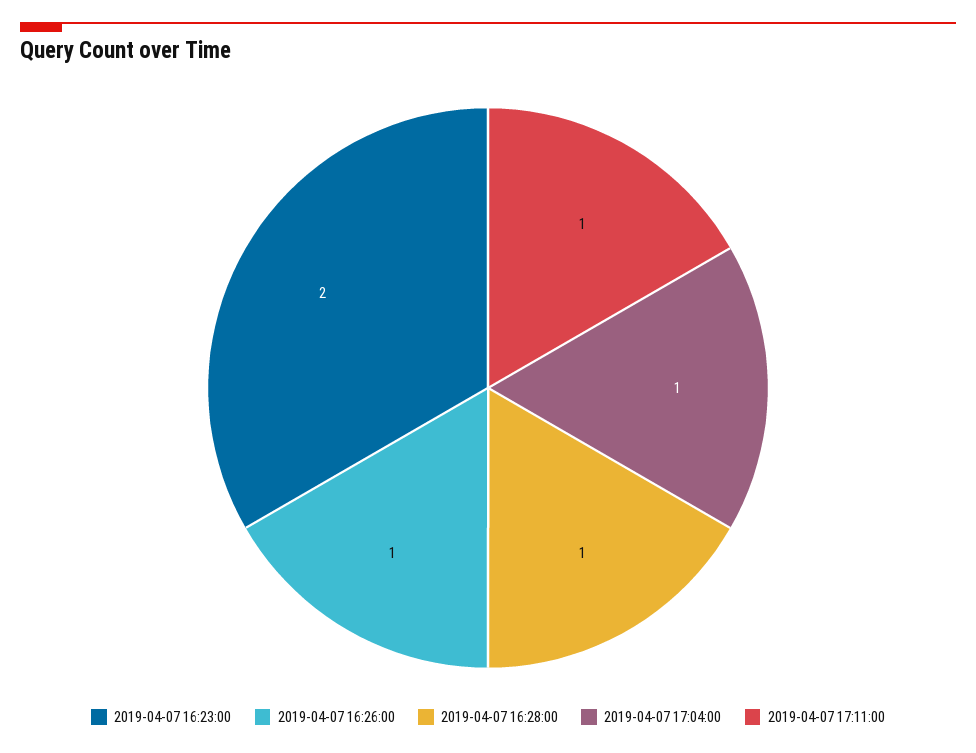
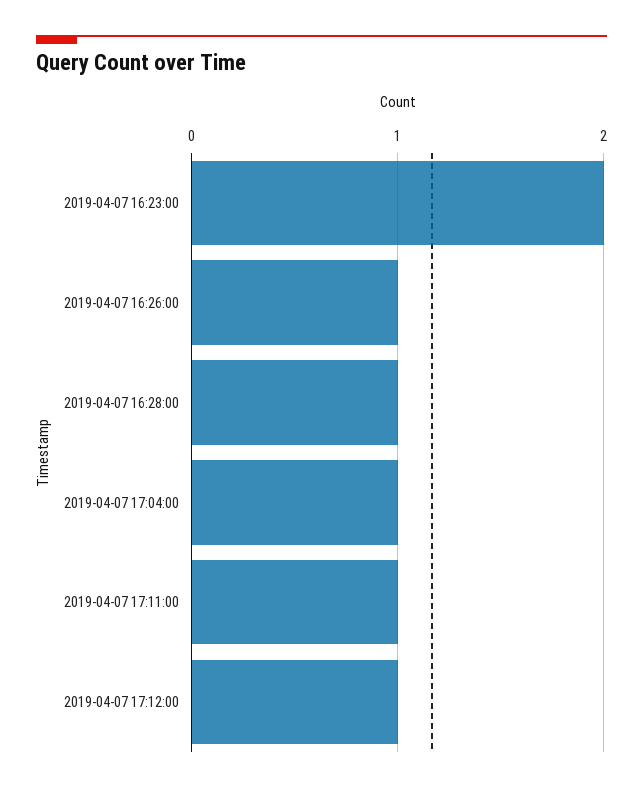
2019-04-07 17:12:00: none -> 1

